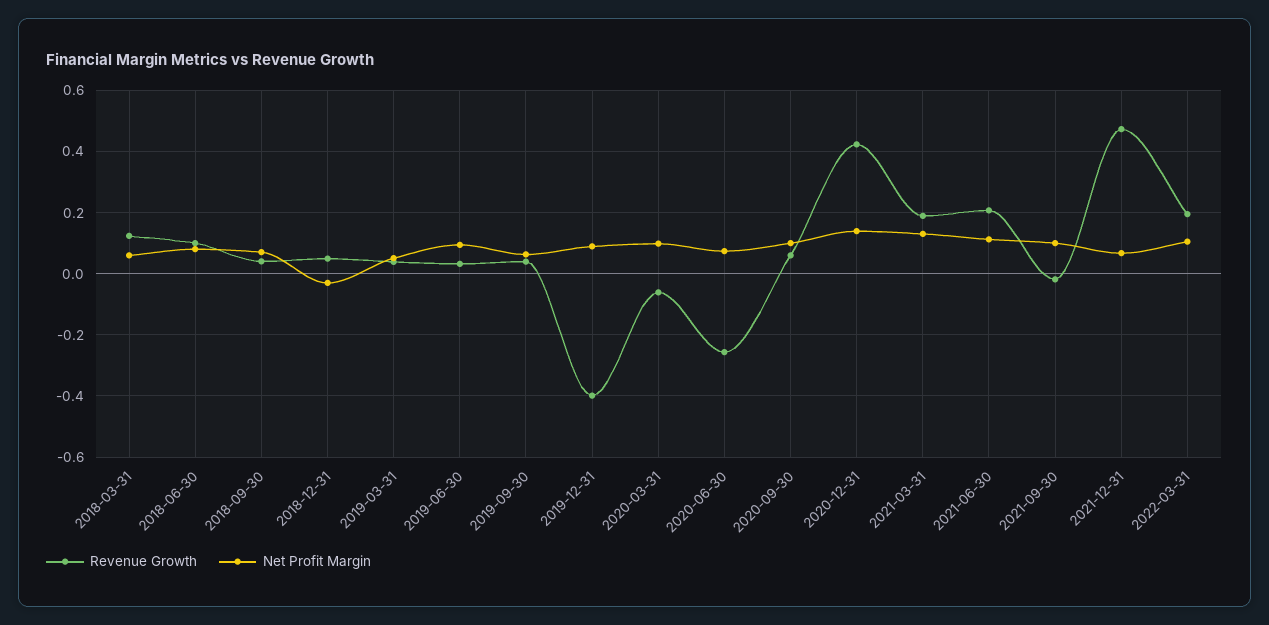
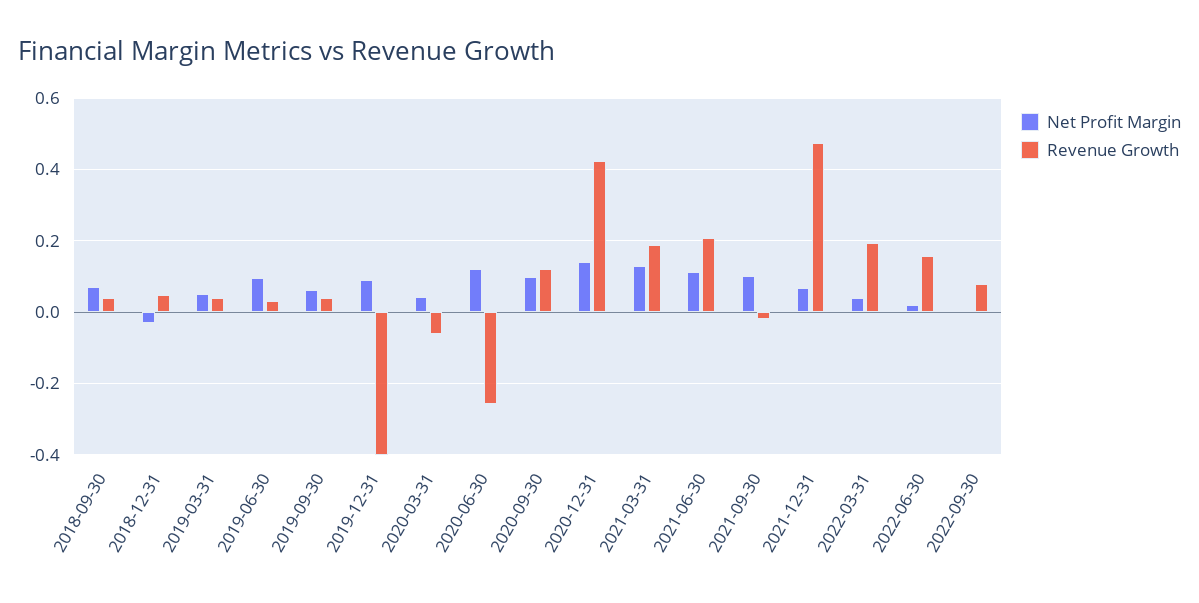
Revenue Growth, 2018-03-31: 0.12 -> none
Net Profit Margin, 2018-03-31: 0.06 -> none
Revenue Growth, 2018-06-30: 0.1 -> none
Net Profit Margin, 2018-06-30: 0.08 -> none
Net Profit Margin, 2020-03-31: 0.1 -> 0.04
Net Profit Margin, 2020-06-30: 0.08 -> 0.12
Revenue Growth, 2020-09-30: 0.06 -> 0.12
Net Profit Margin, 2022-03-31: 0.1 -> 0.04
Net Profit Margin, 2022-06-30: none -> 0.02
Revenue Growth, 2022-06-30: none -> 0.16
Net Profit Margin, 2022-09-30: none -> 0
Revenue Growth, 2022-09-30: none -> 0.08

